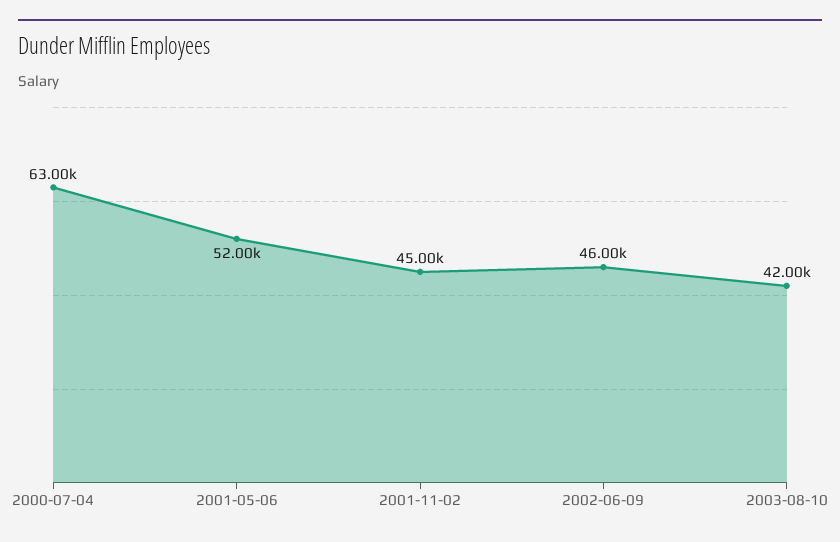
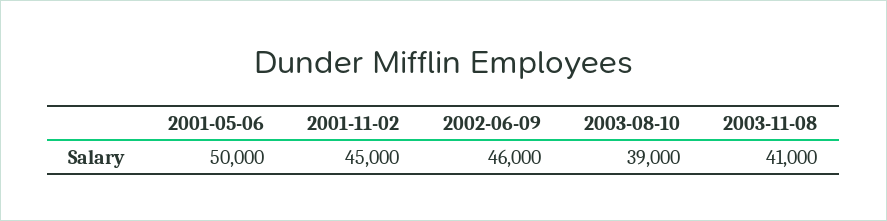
2000-07-04: 63000 -> none
2001-05-06: 52000 -> 50000
2003-08-10: 42000 -> 39000
2003-11-08: none -> 41000

